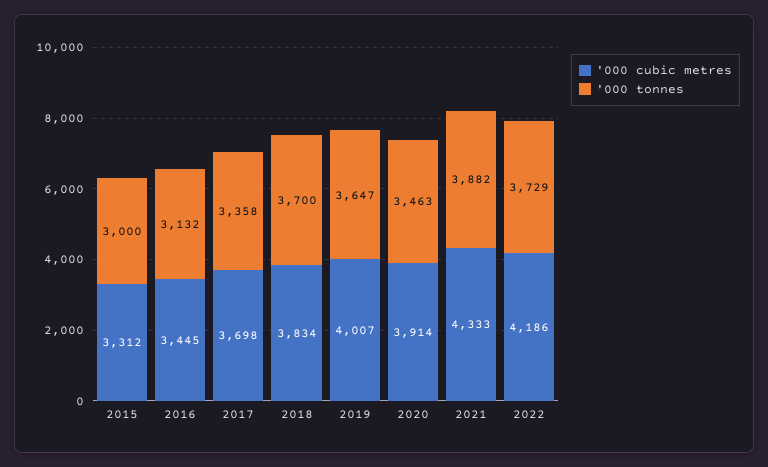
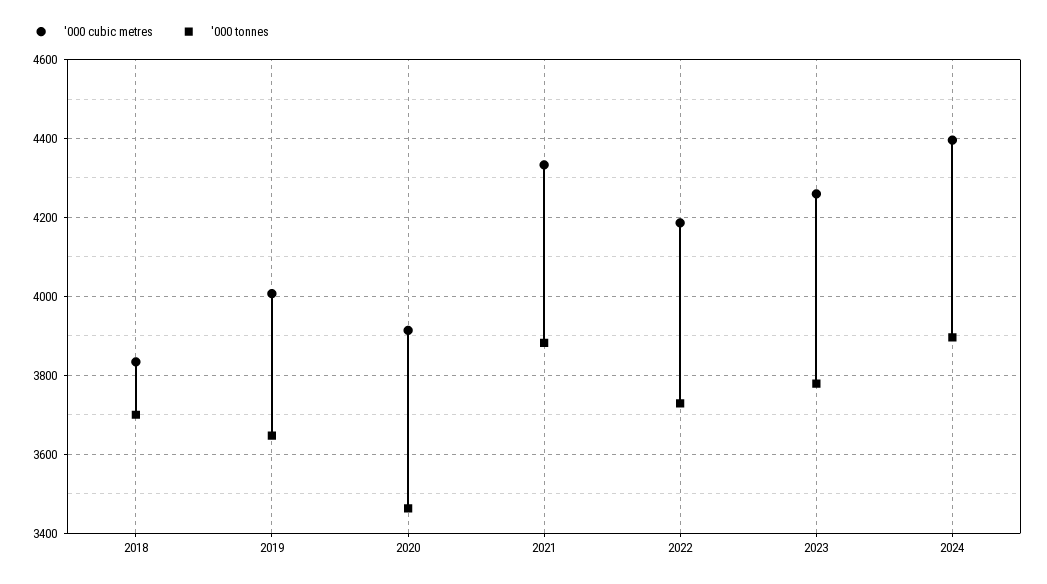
'000 cubic metres, 2015: 3312 -> none
'000 tonnes, 2015: 3000 -> none
'000 cubic metres, 2016: 3445 -> none
'000 tonnes, 2016: 3132 -> none
'000 cubic metres, 2017: 3698 -> none
'000 tonnes, 2017: 3358 -> none
'000 cubic metres, 2023: none -> 4260
'000 tonnes, 2023: none -> 3780
'000 cubic metres, 2024: none -> 4400
'000 tonnes, 2024: none -> 3900

